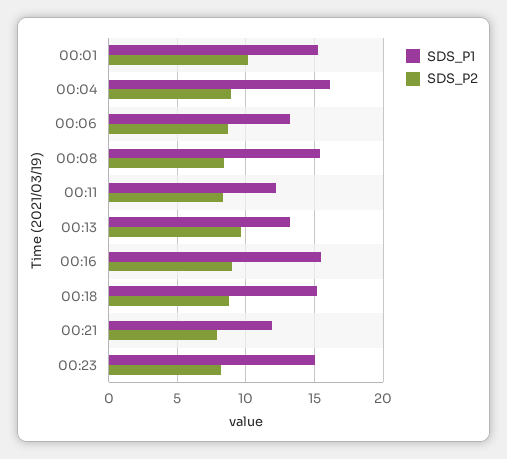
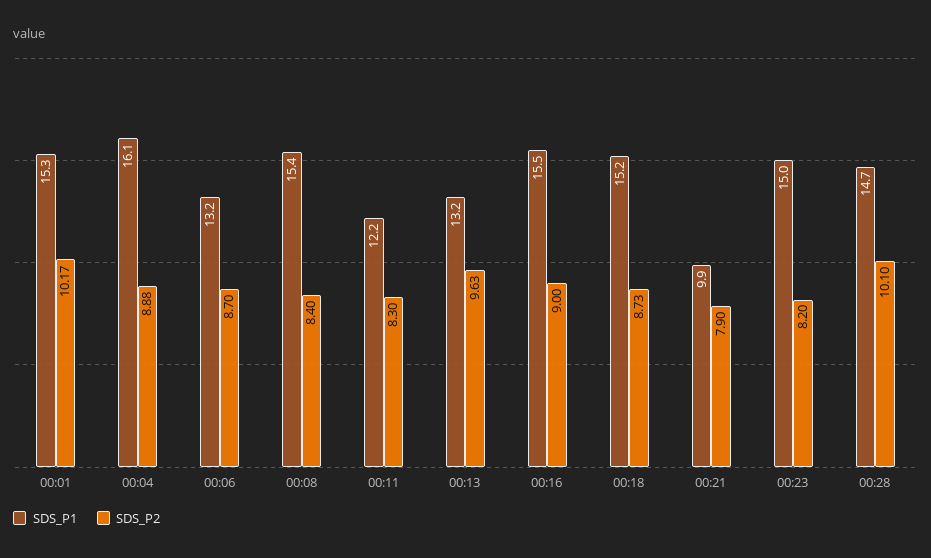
SDS_P1, 00:21: 12 -> 9.9
SDS_P1, 00:28: none -> 14.7
SDS_P2, 00:28: none -> 10.1

